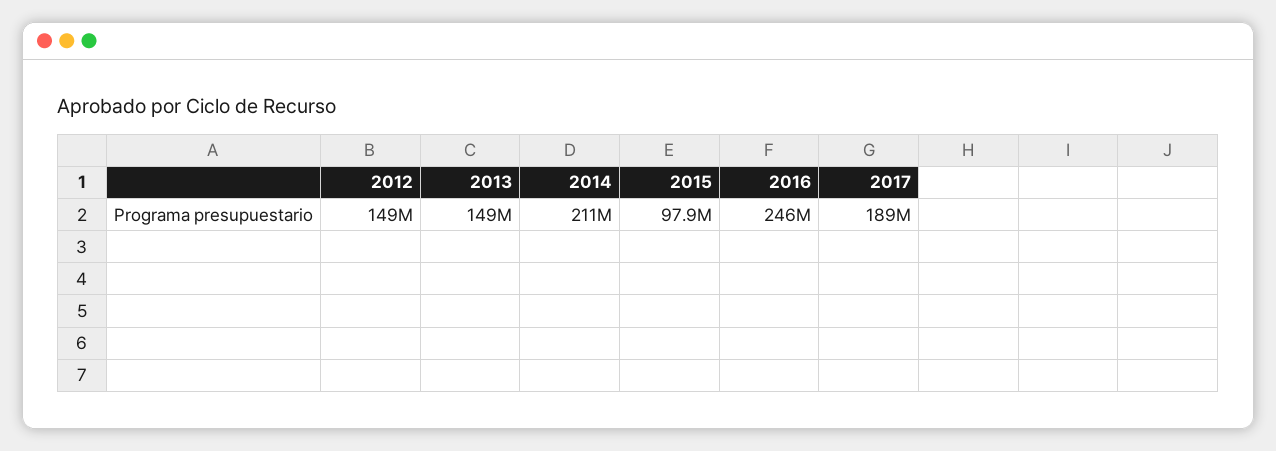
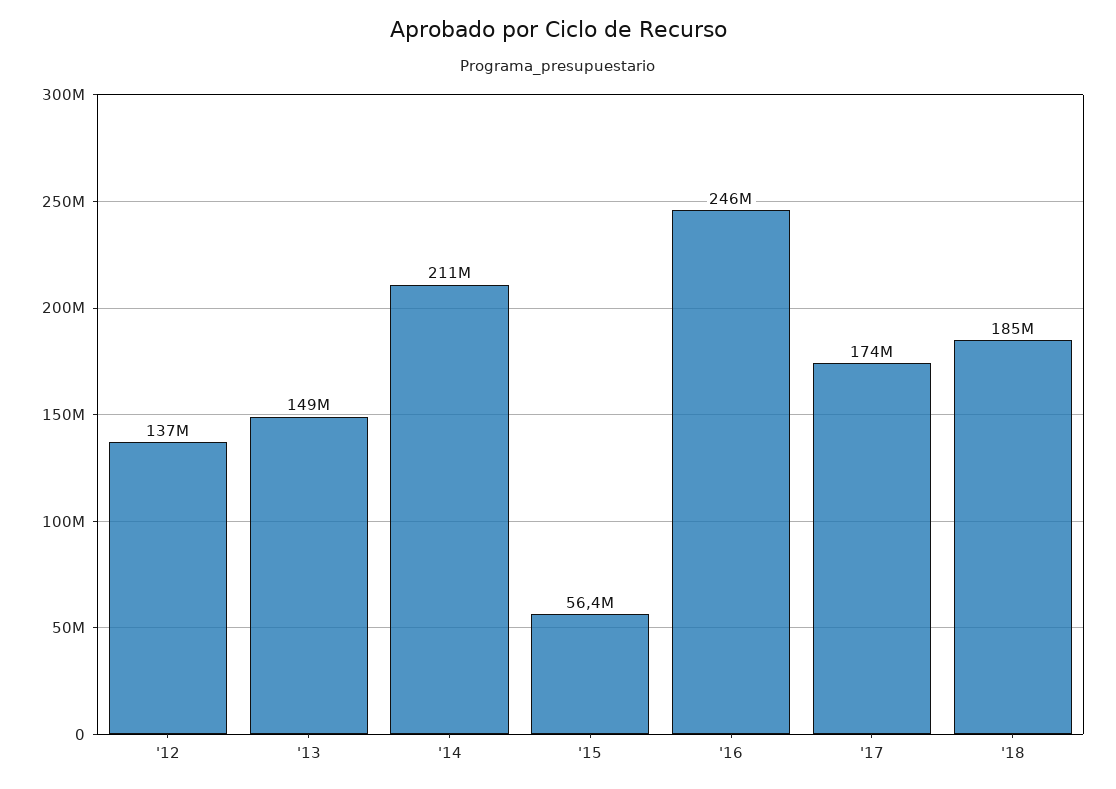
2012: 149000000 -> 137000000
2015: 97900000 -> 56400000
2017: 189000000 -> 174000000
'18: none -> 185000000

